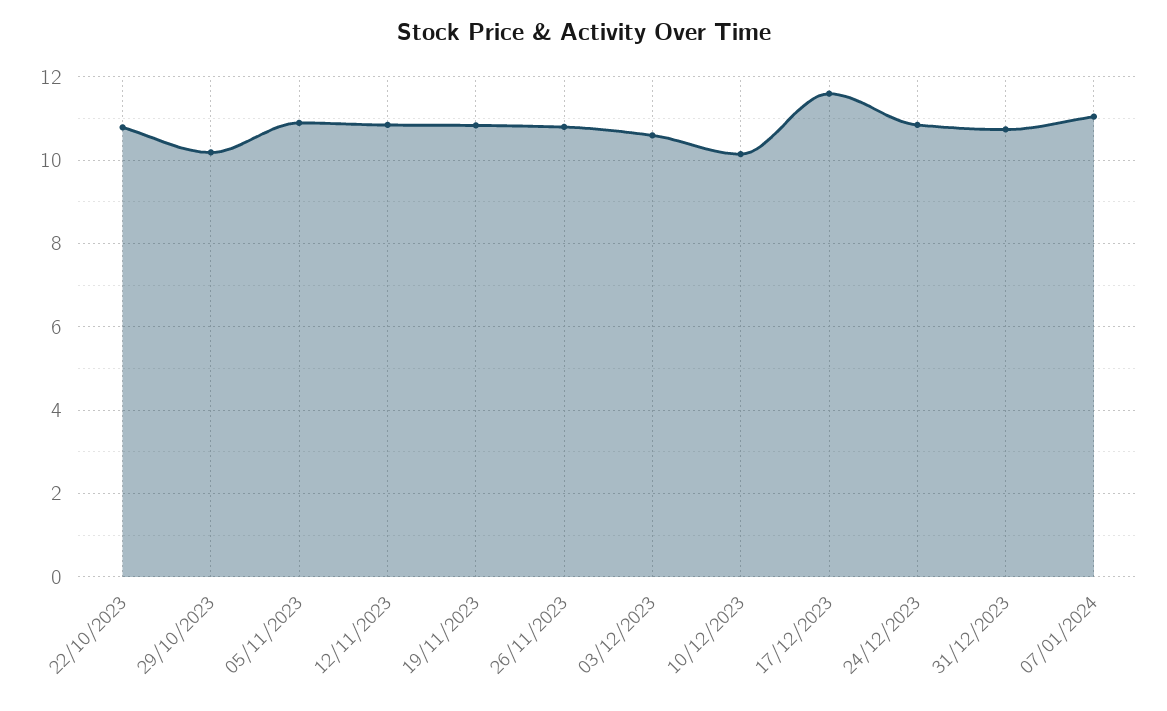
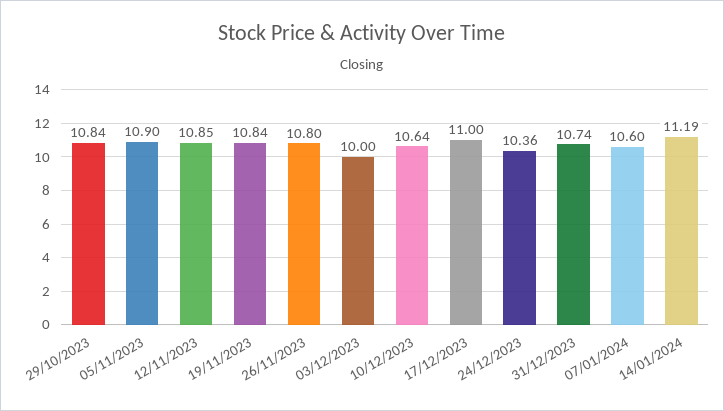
22/10/2023: 10.8 -> none
29/10/2023: 10.2 -> 10.84
03/12/2023: 10.6 -> 10
10/12/2023: 10.2 -> 10.64
17/12/2023: 11.6 -> 11
24/12/2023: 10.8 -> 10.36
07/01/2024: 11 -> 10.6
14/01/2024: none -> 11.19

